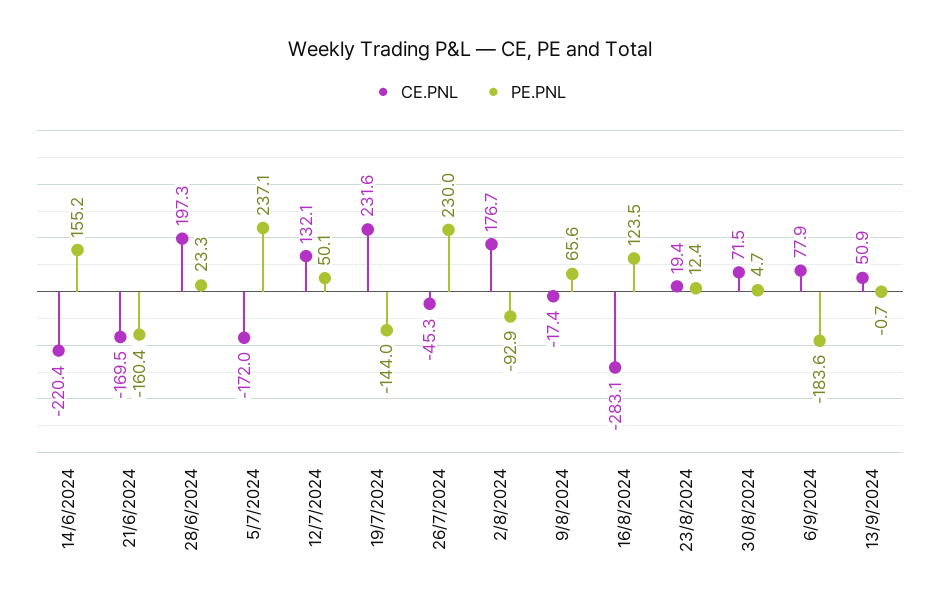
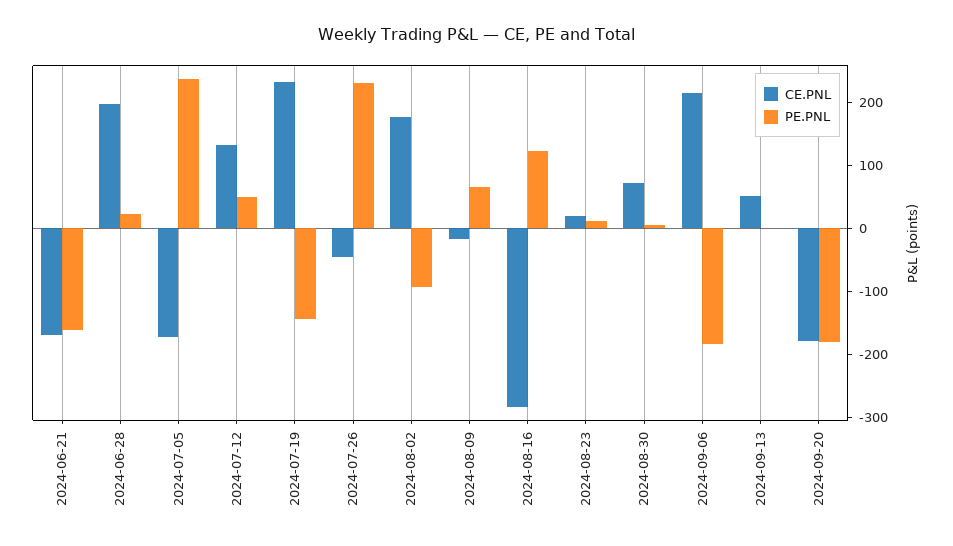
CE.PNL, 14/6/2024: -220.4 -> none
PE.PNL, 14/6/2024: 155.2 -> none
CE.PNL, 6/9/2024: 77.9 -> 220
CE.PNL, 2024-09-20: none -> -180
PE.PNL, 2024-09-20: none -> -180

